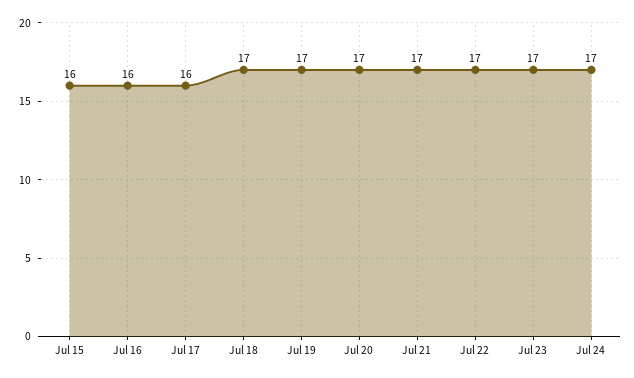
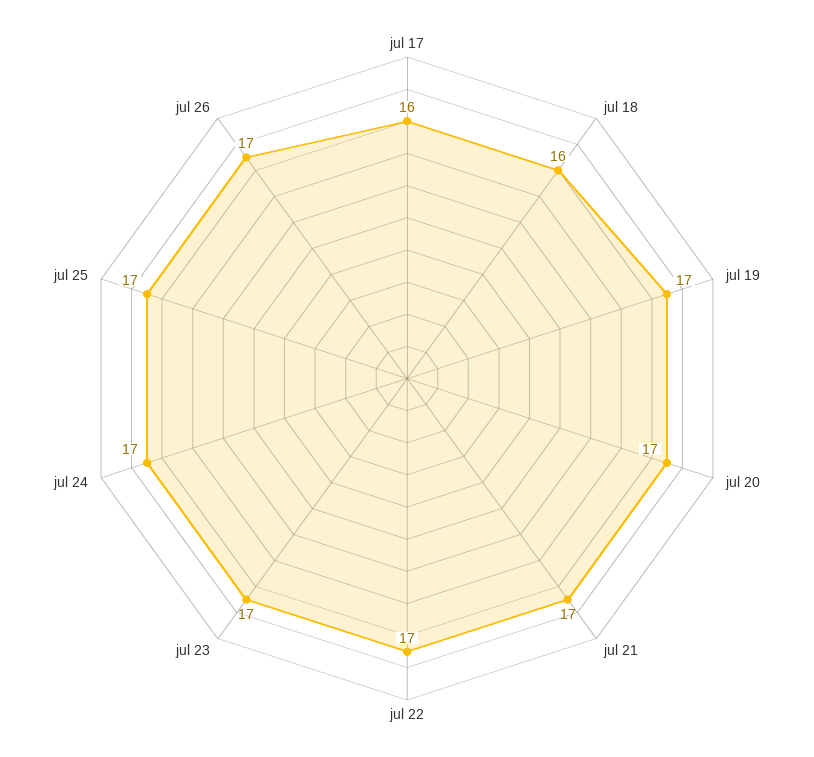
Jul 15: 16 -> none
Jul 16: 16 -> none
Jul 18: 17 -> 16
jul 25: none -> 17
jul 26: none -> 17

